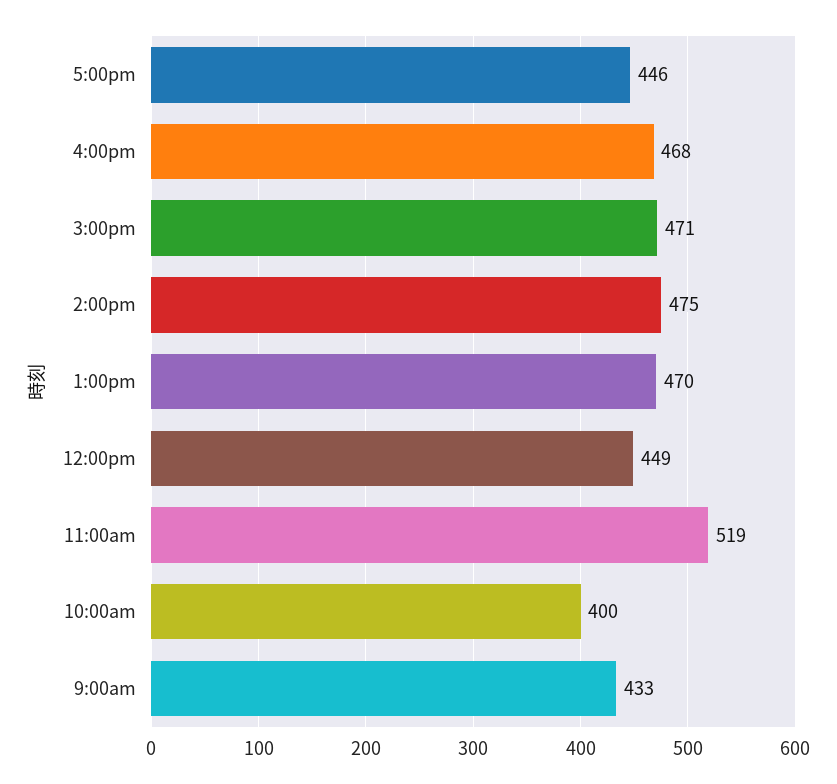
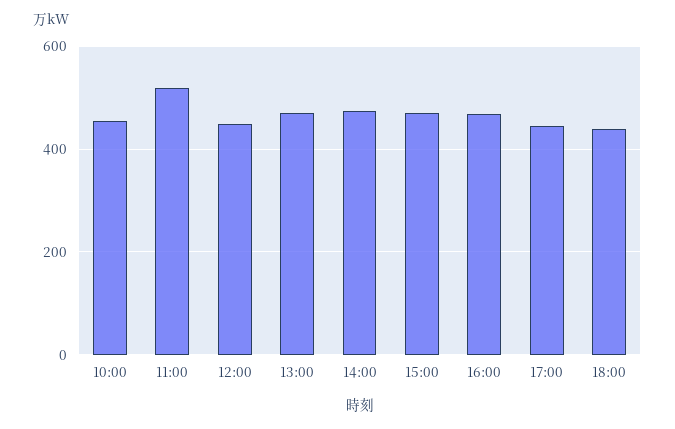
10:00am: 400 -> 460
9:00am: 433 -> none
18:00: none -> 440

